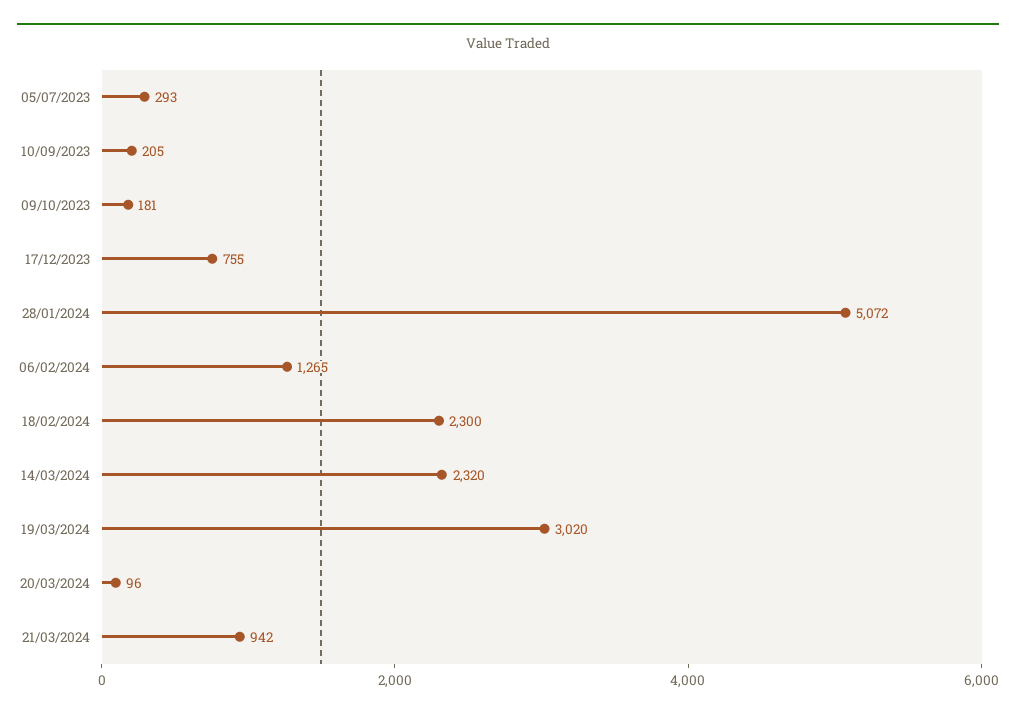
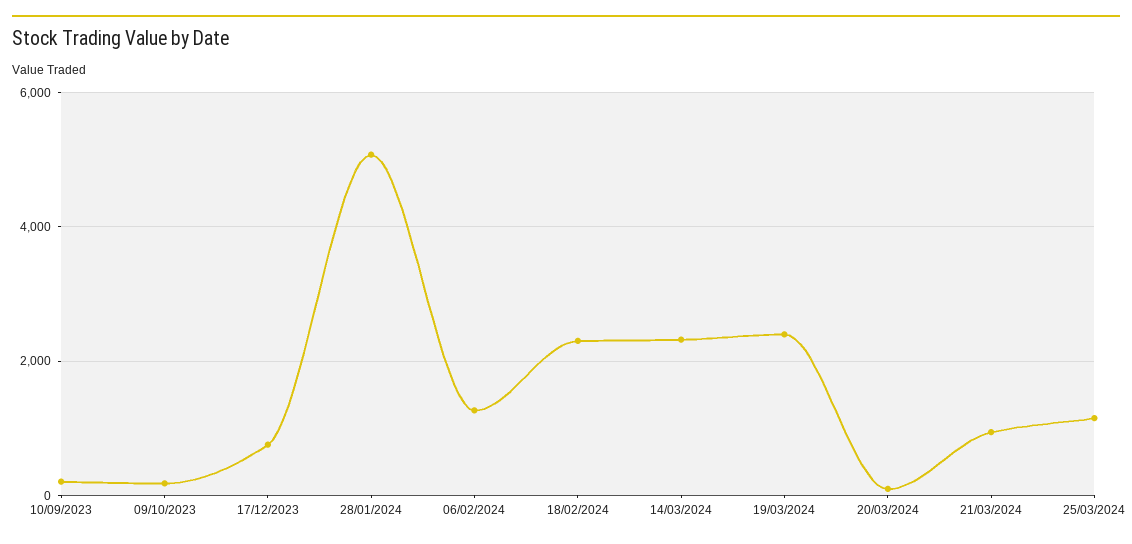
05/07/2023: 293 -> none
19/03/2024: 3020 -> 2400
25/03/2024: none -> 1200

